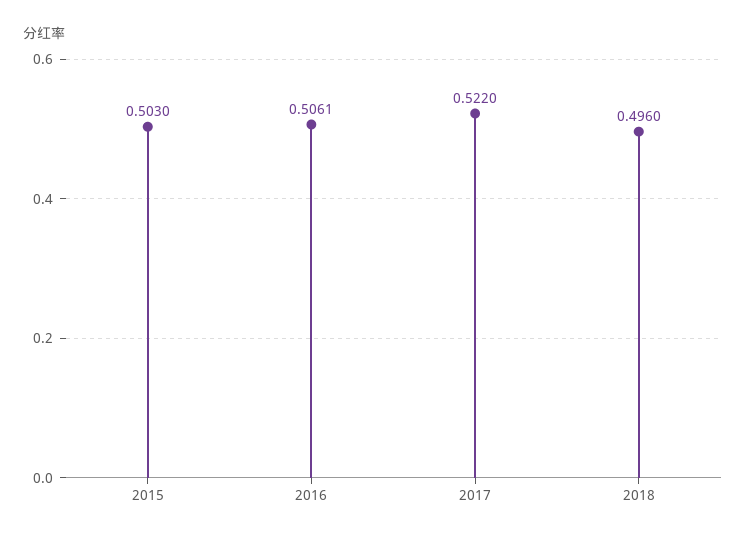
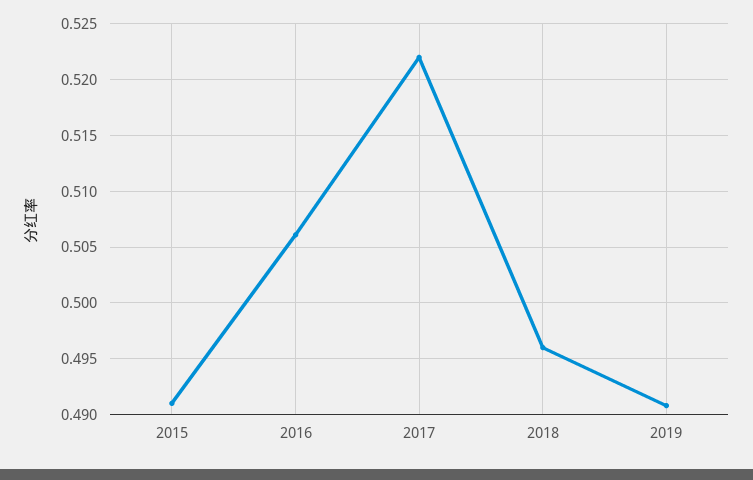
2015: 0.503 -> 0.491
2019: none -> 0.491

